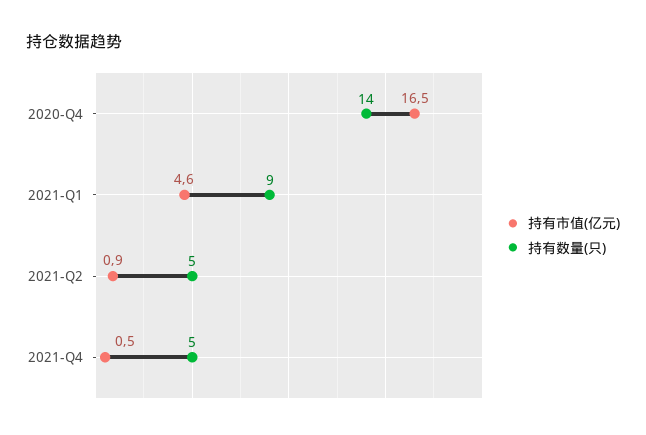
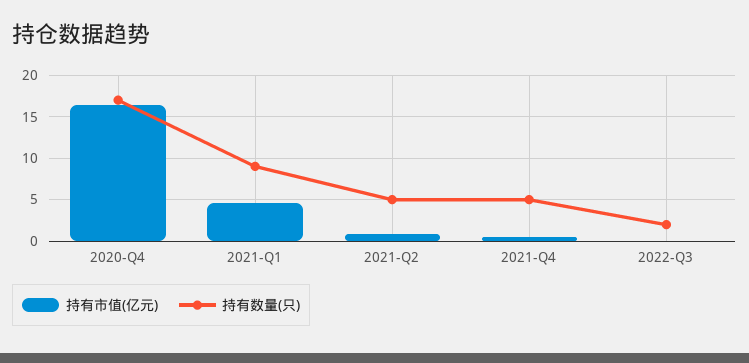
持有数量(只), 2020-Q4: 14 -> 17
持有市值(亿元), 2022-Q3: none -> 0
持有数量(只), 2022-Q3: none -> 2

